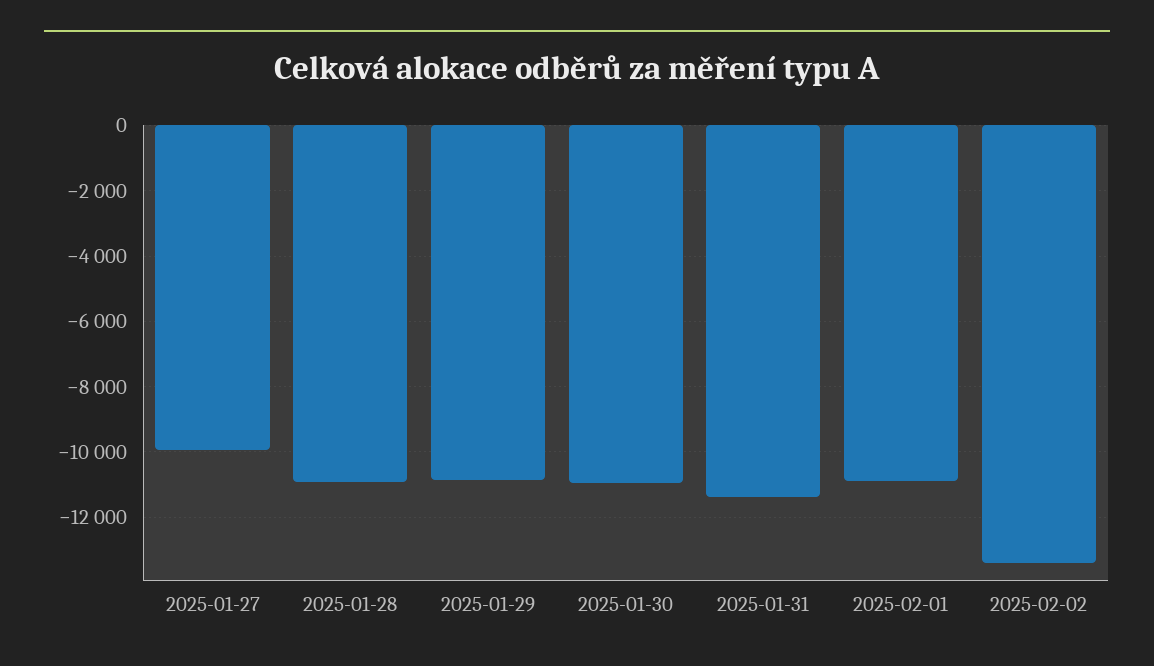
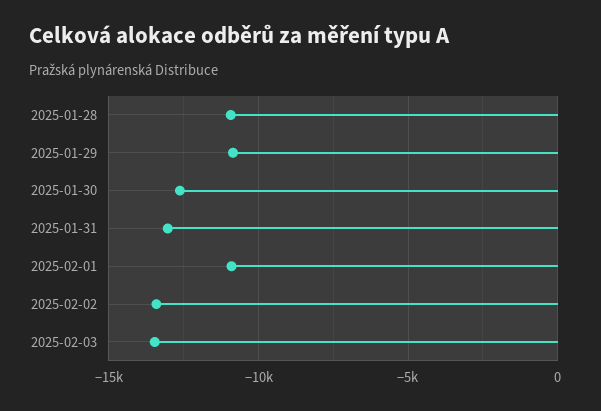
2025-01-27: -10000 -> none
2025-01-30: -11000 -> -12500
2025-01-31: -11400 -> -13000
2025-02-03: none -> -13500

